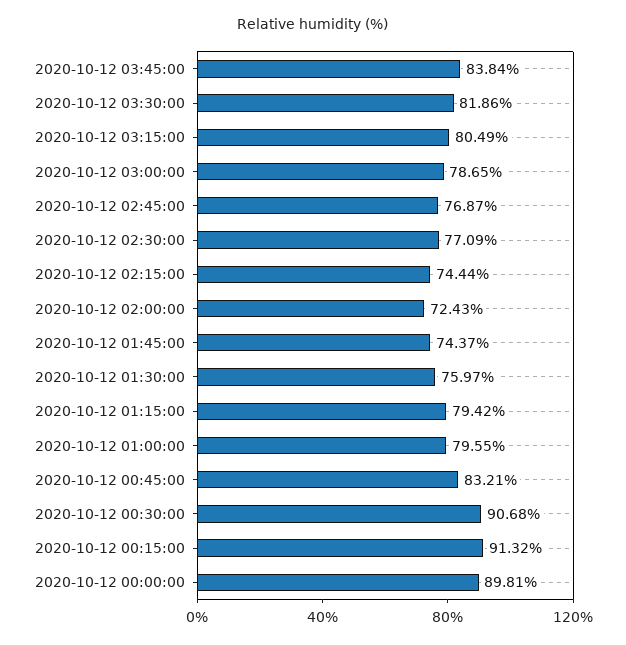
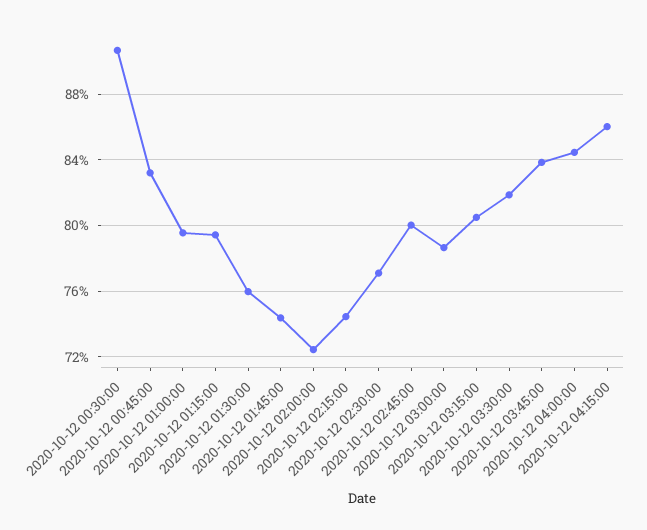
2020-10-12 02:45:00: 76.87 -> 80
2020-10-12 00:15:00: 91.32 -> none
2020-10-12 00:00:00: 89.81 -> none
2020-10-12 04:00:00: none -> 84.5
2020-10-12 04:15:00: none -> 86

